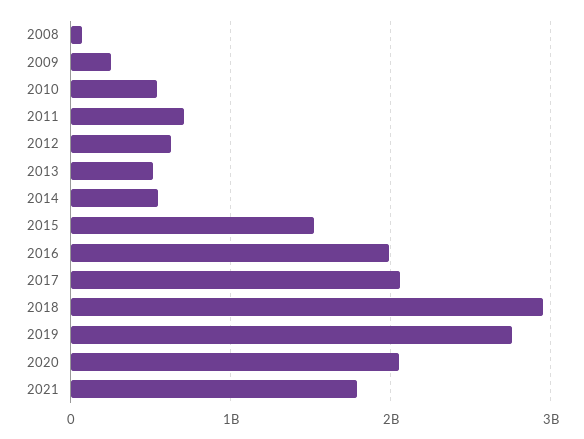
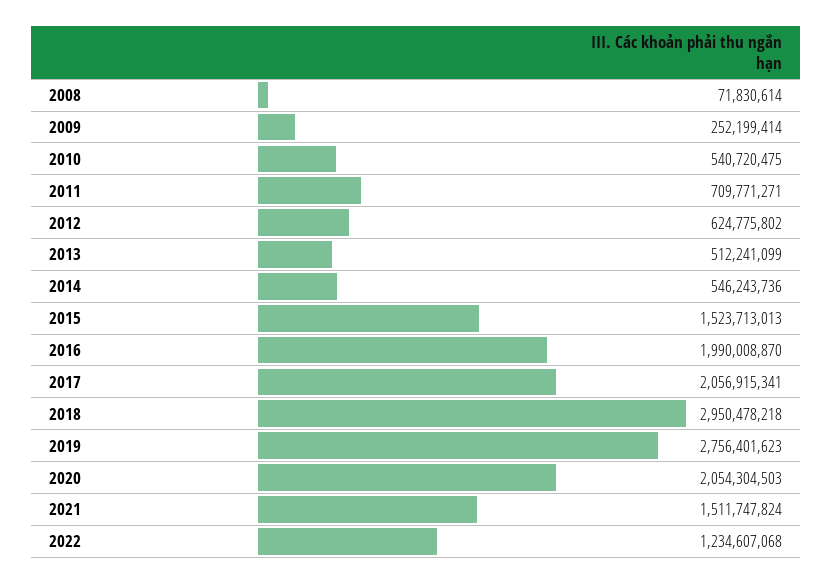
2021: 1800000000 -> 1511747824
2022: none -> 1234607068

